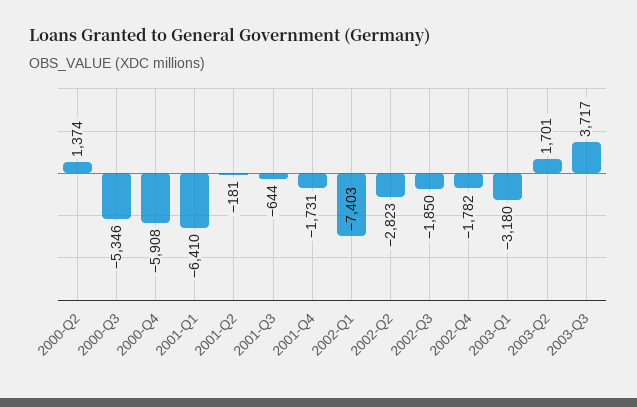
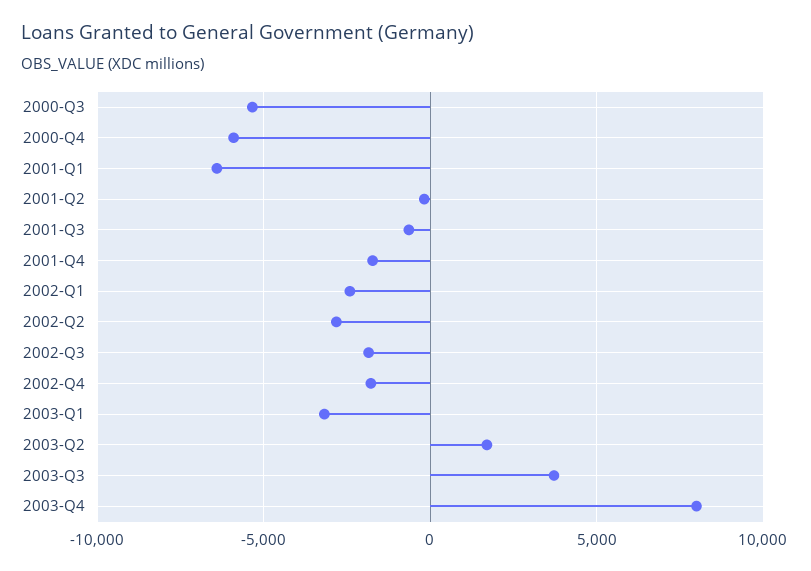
2000-Q2: 1374 -> none
2002-Q1: -7403 -> -2500
2003-Q4: none -> 8000

